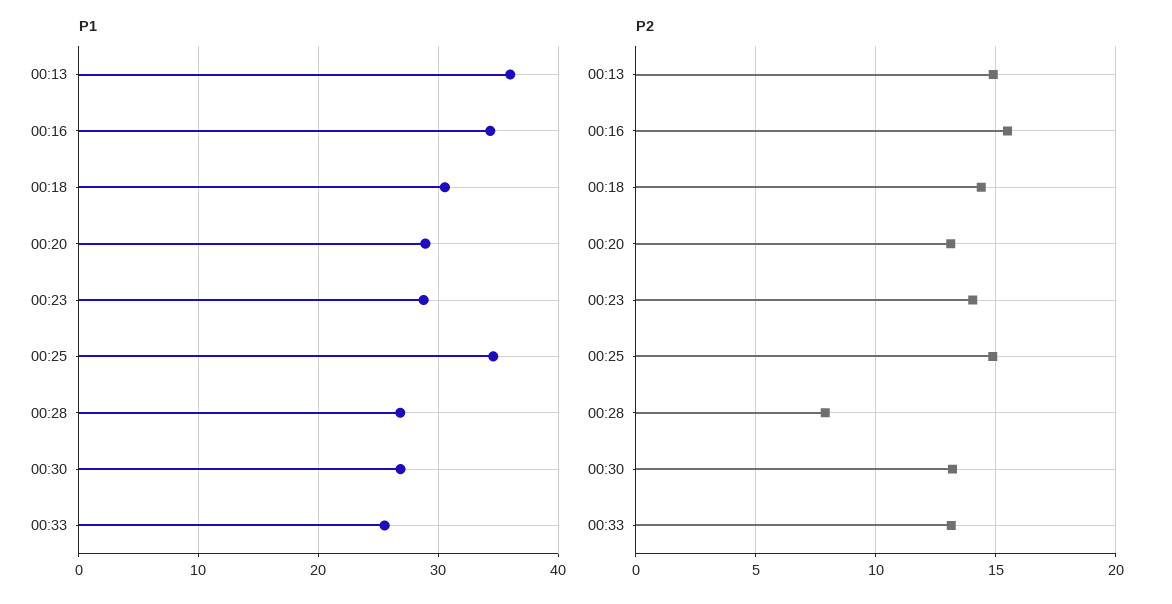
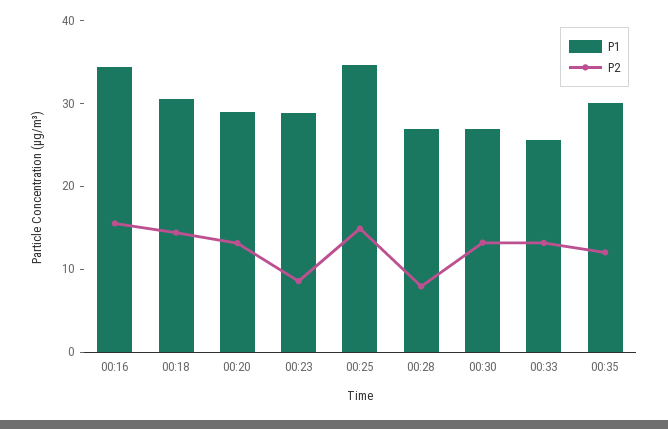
P1, 00:13: 36 -> none
P2, 00:13: 15 -> none
P2, 00:23: 14 -> 8
P1, 00:35: none -> 30
P2, 00:35: none -> 12

